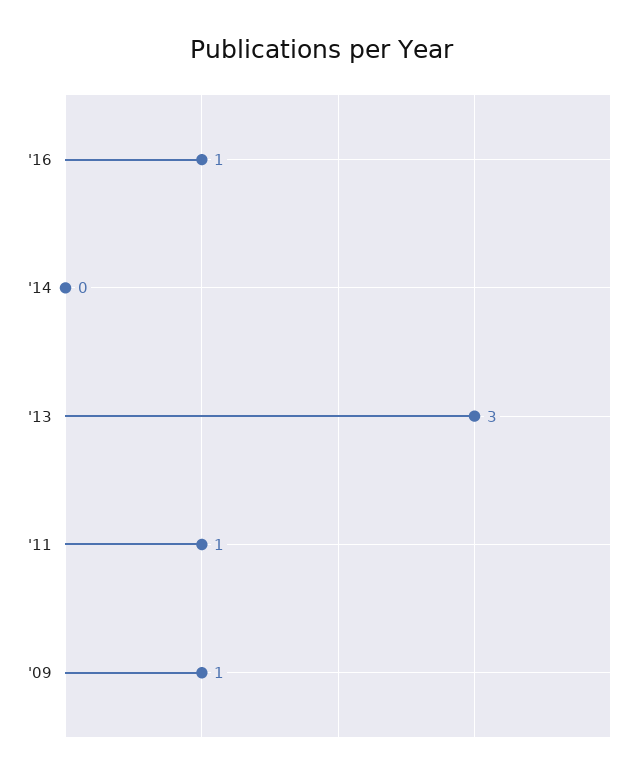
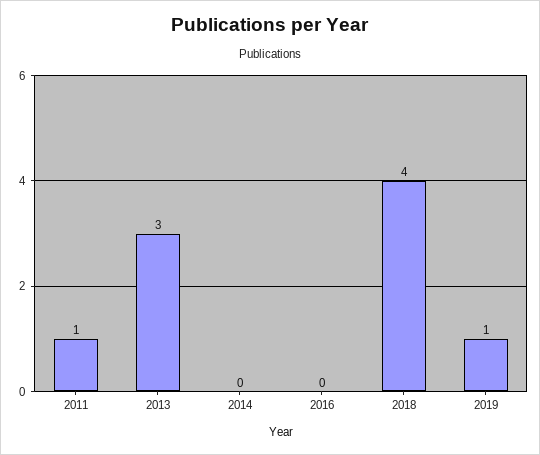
'16: 1 -> 0
'09: 1 -> none
2018: none -> 4
2019: none -> 1

